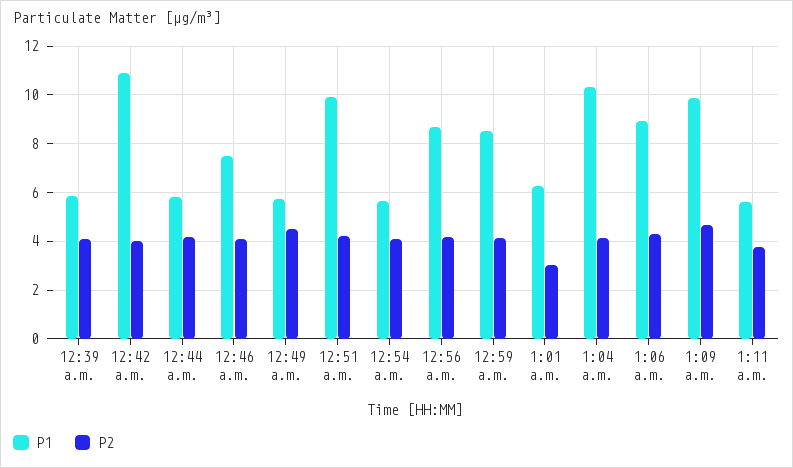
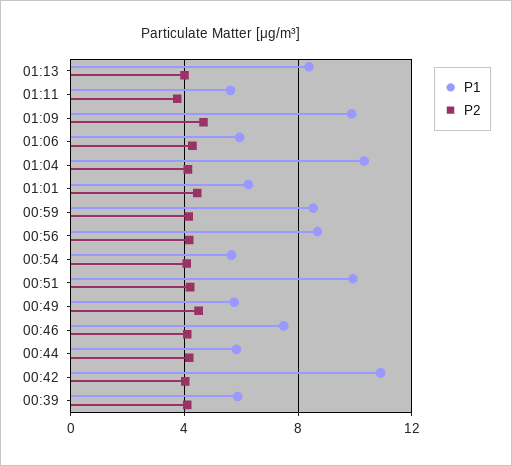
P2, 1:01 a.m.: 3 -> 4.5
P1, 1:06 a.m.: 9 -> 6
P1, 01:13: none -> 8.5
P2, 01:13: none -> 4

